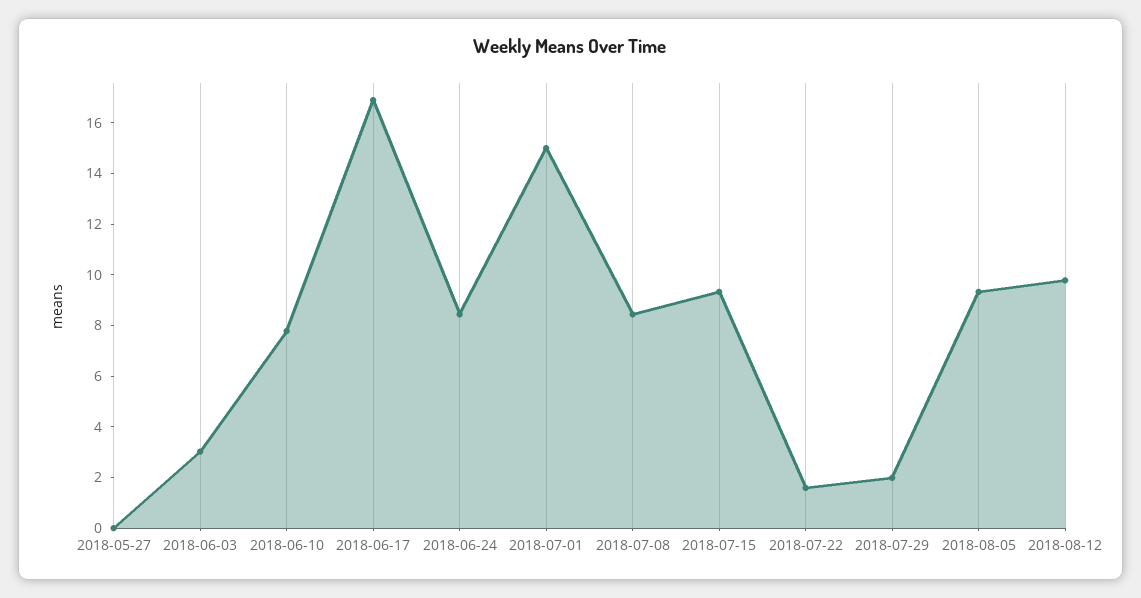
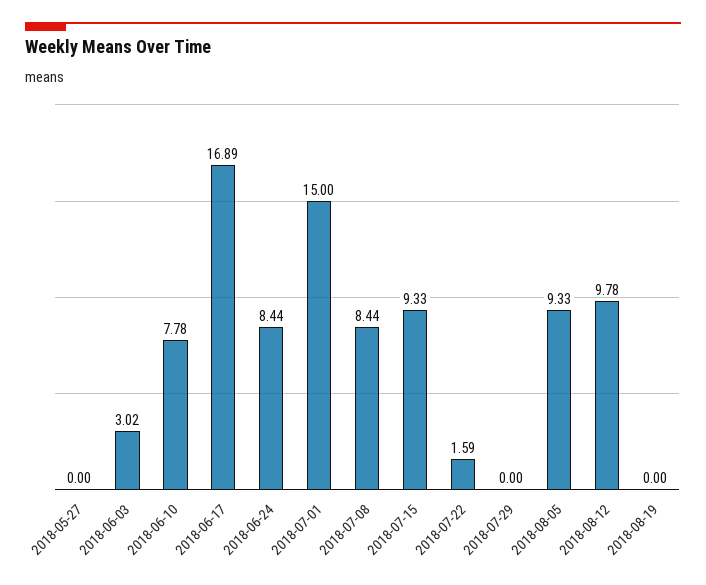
2018-07-29: 2 -> 0
2018-08-19: none -> 0

